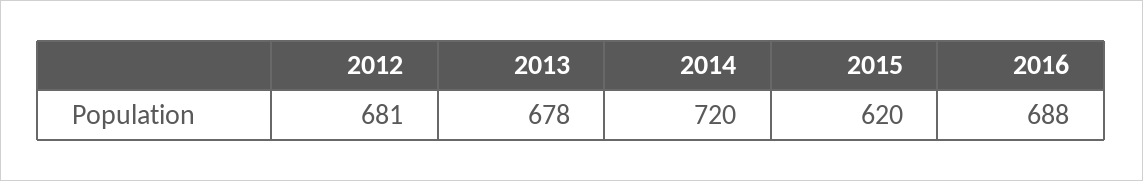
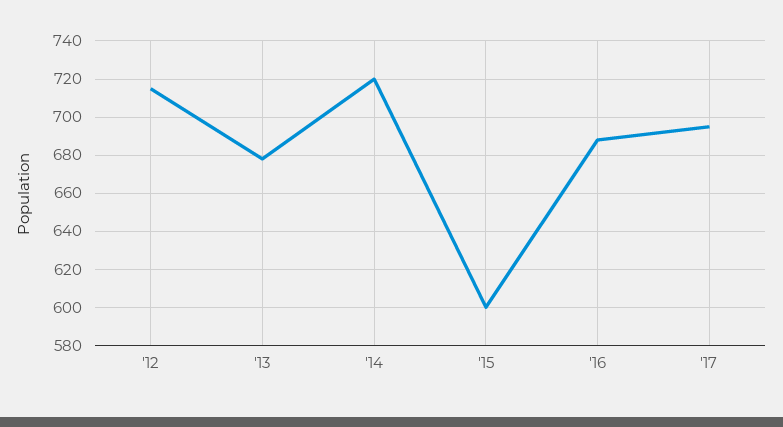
2012: 681 -> 715
2015: 620 -> 600
'17: none -> 695

